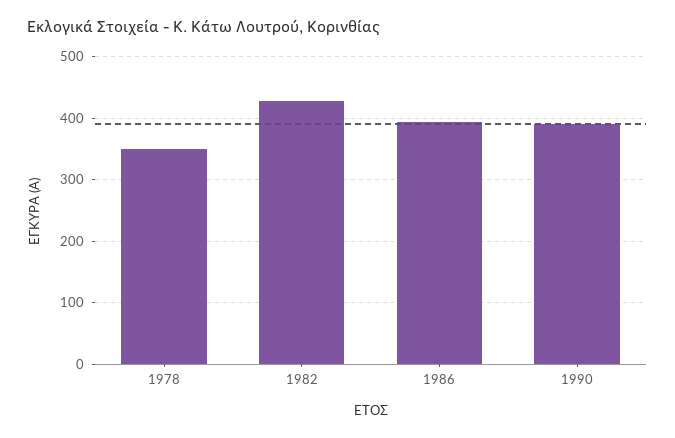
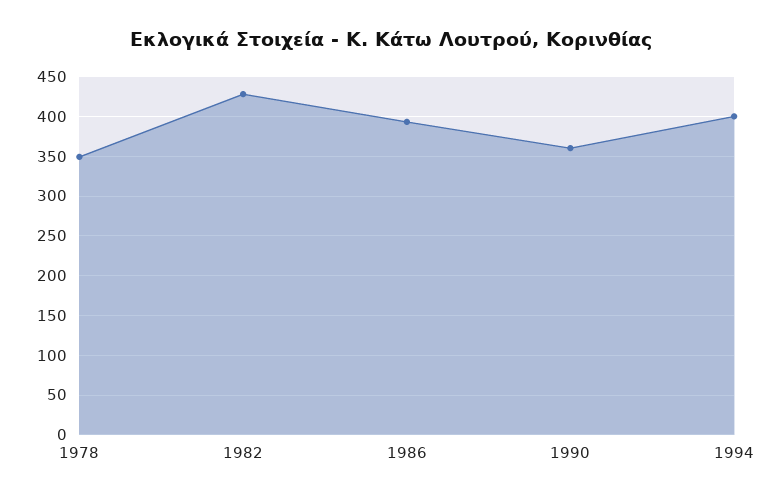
1990: 390 -> 360
1994: none -> 400

